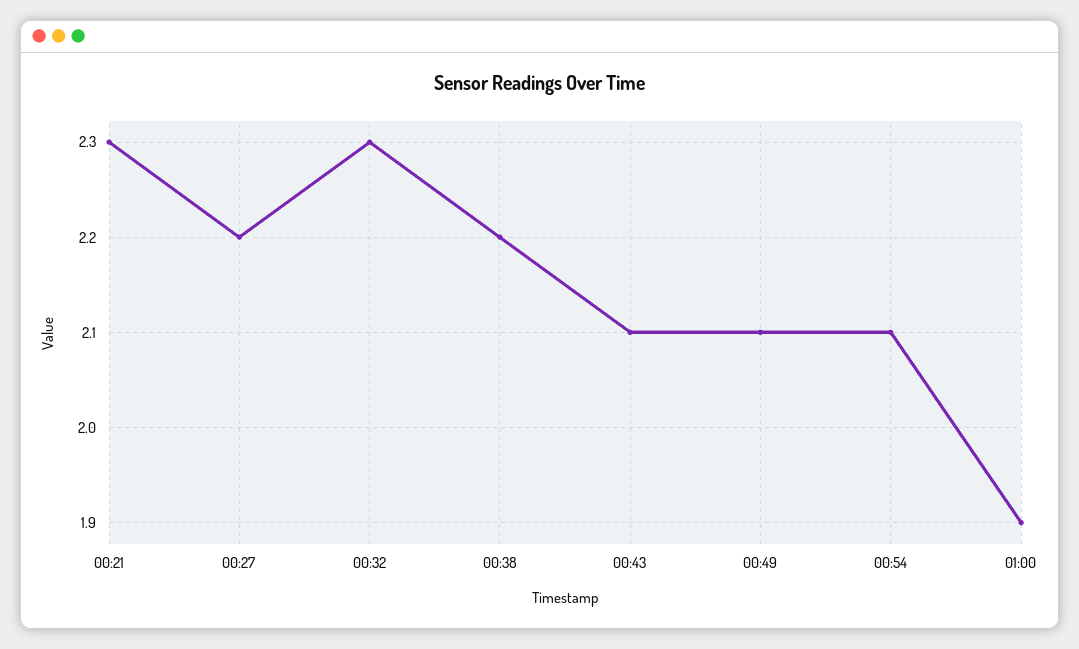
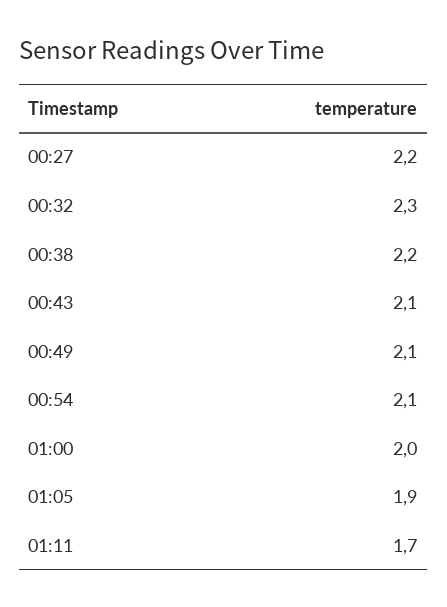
00:21: 2.3 -> none
01:00: 1.9 -> 2
01:05: none -> 1.9
01:11: none -> 1.7

